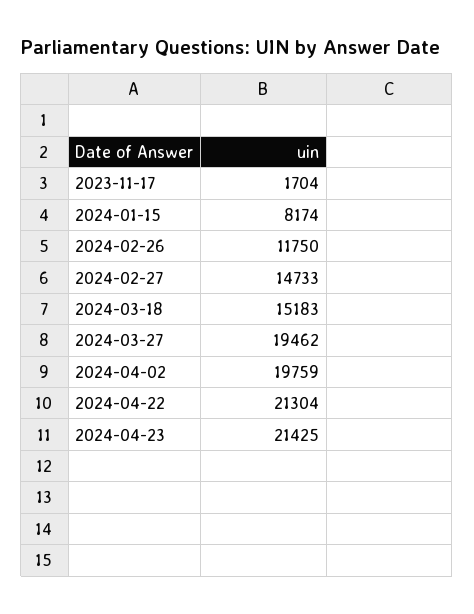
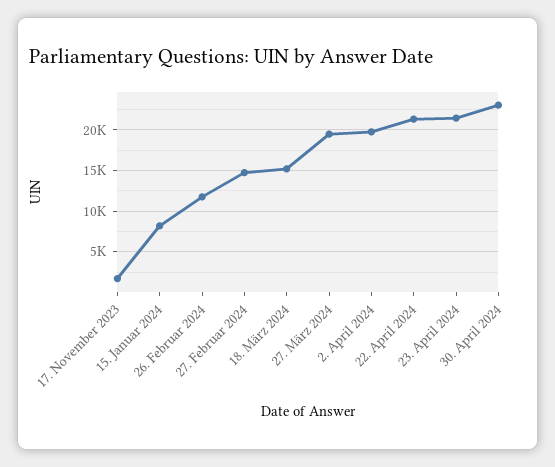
30. April 2024: none -> 23000

